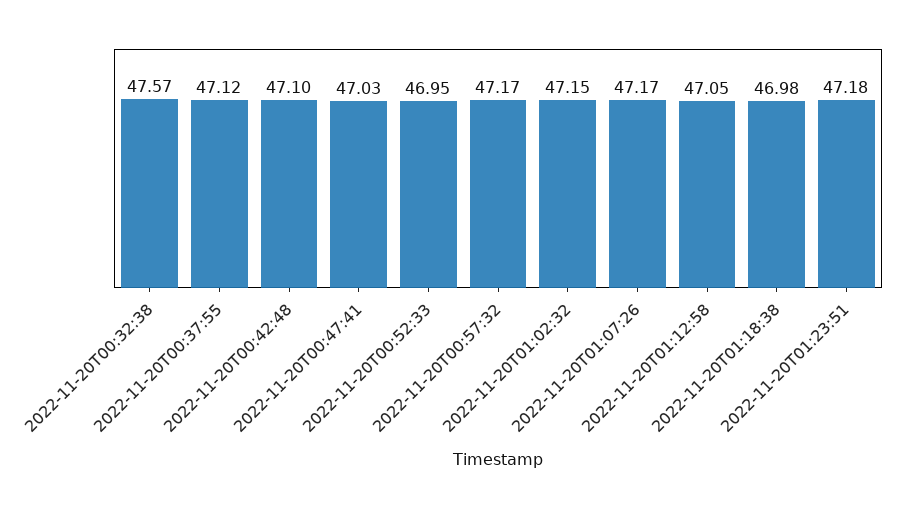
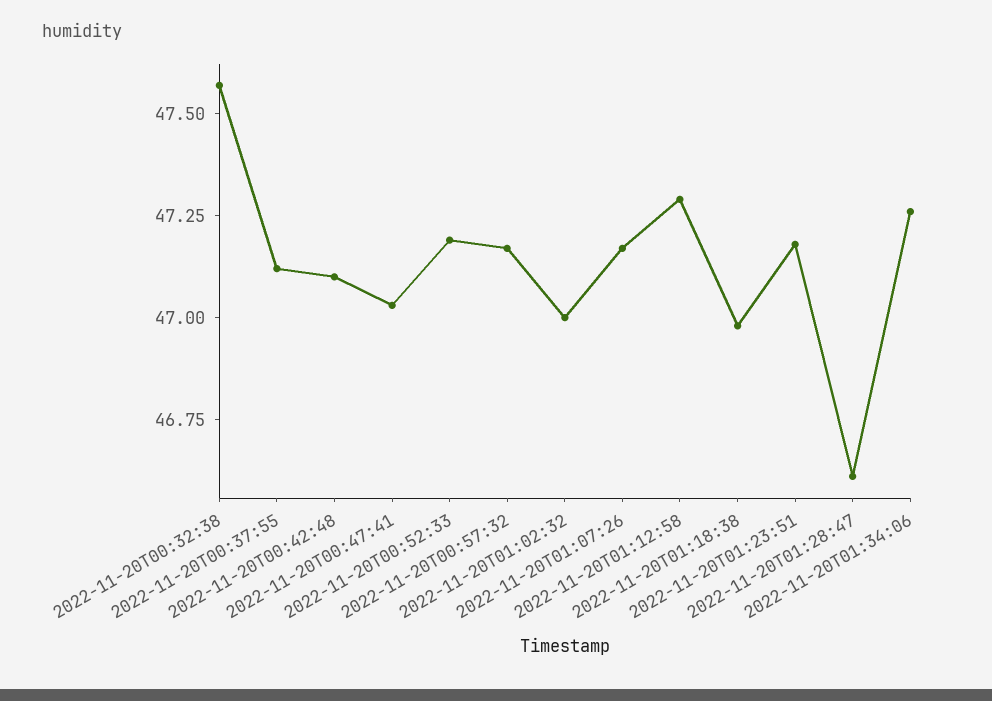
2022-11-20T00:52:33: 46.95 -> 47.2
2022-11-20T01:02:32: 47.15 -> 47
2022-11-20T01:12:58: 47.05 -> 47.3
2022-11-20T01:28:47: none -> 46.6
2022-11-20T01:34:06: none -> 47.25

